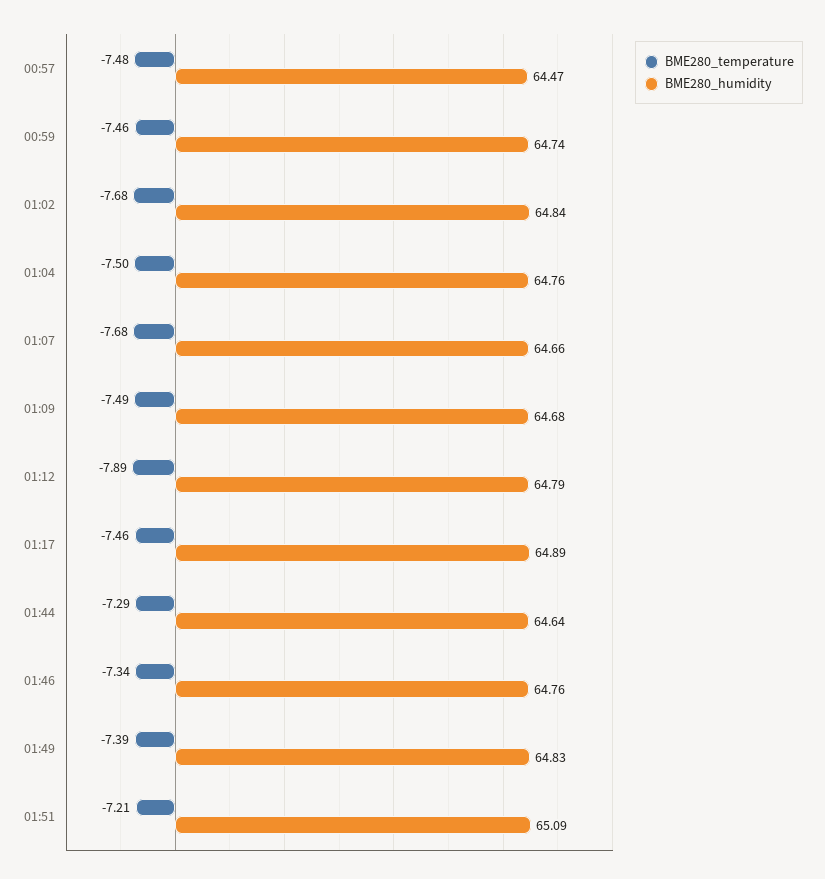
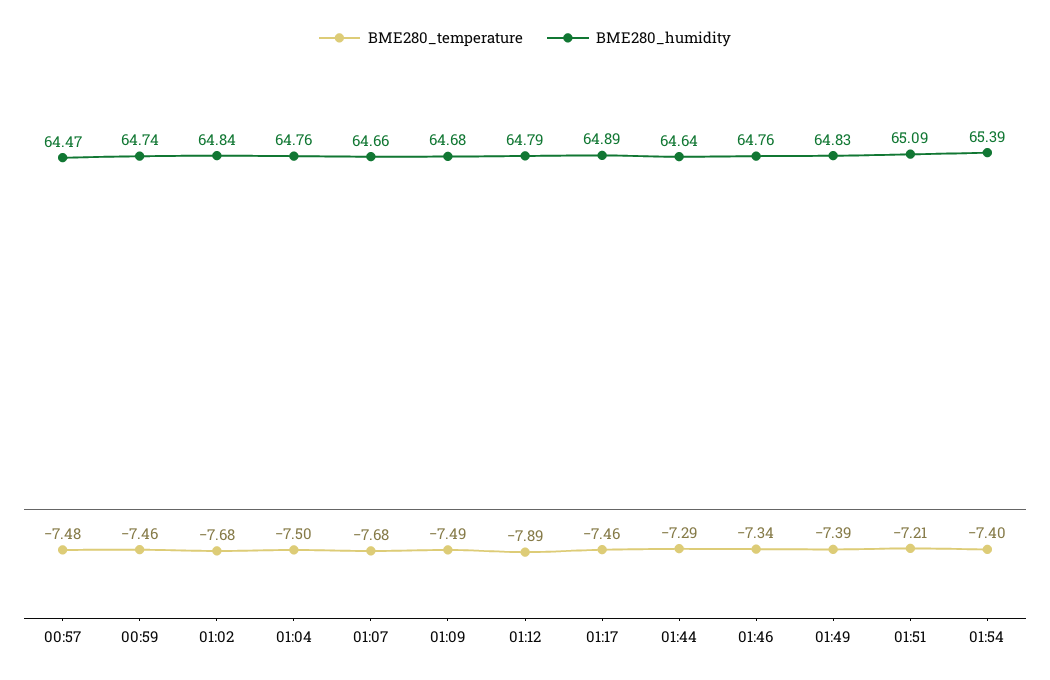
BME280_temperature, 01:54: none -> -7.4
BME280_humidity, 01:54: none -> 65.39

